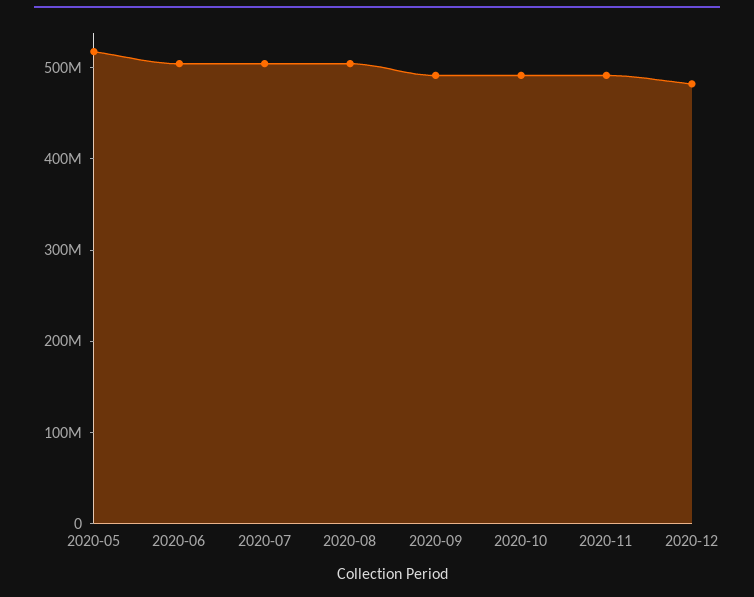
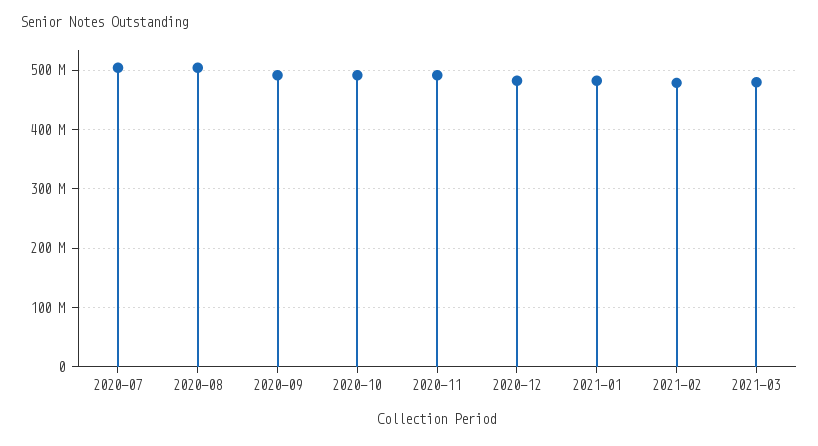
2020-05: 520000000 -> none
2020-06: 500000000 -> none
2021-01: none -> 480000000
2021-02: none -> 480000000
2021-03: none -> 480000000

